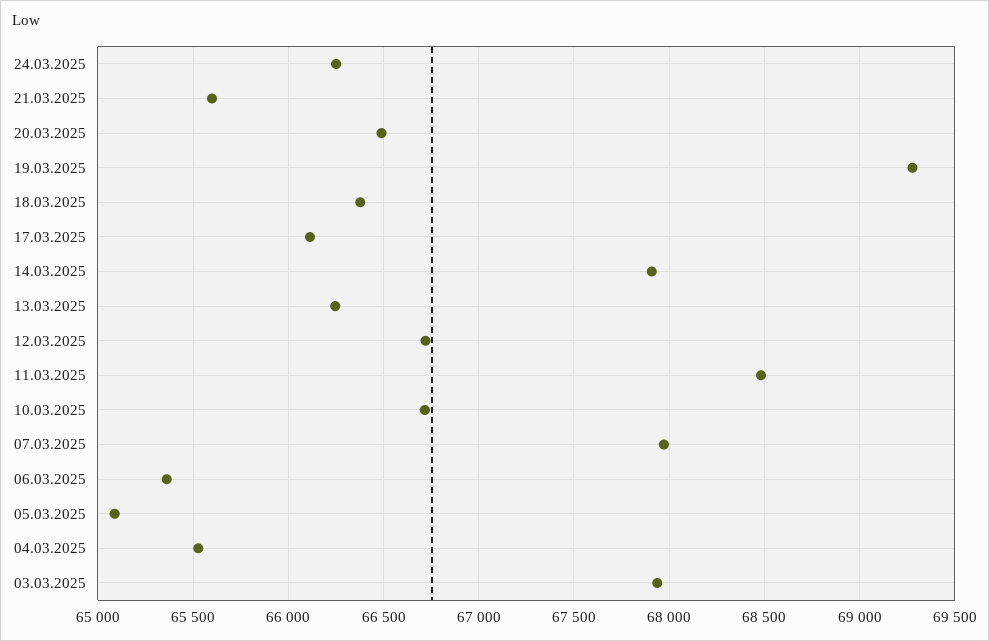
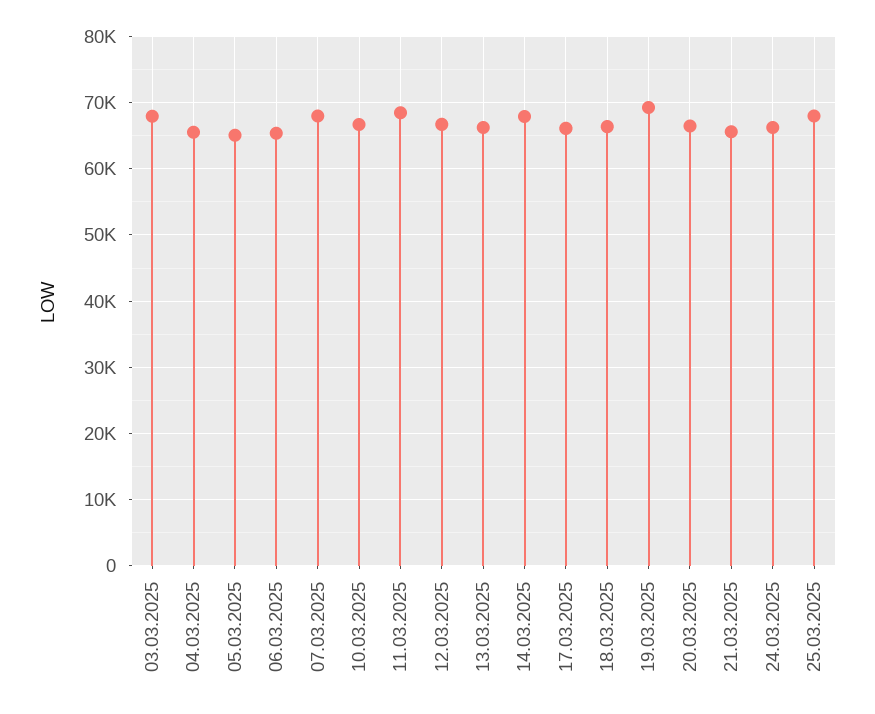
25.03.2025: none -> 68000

